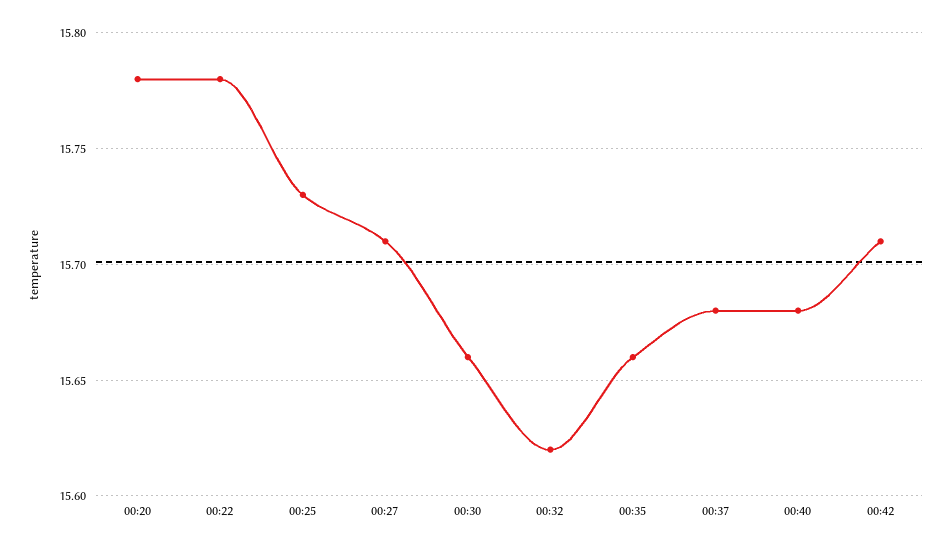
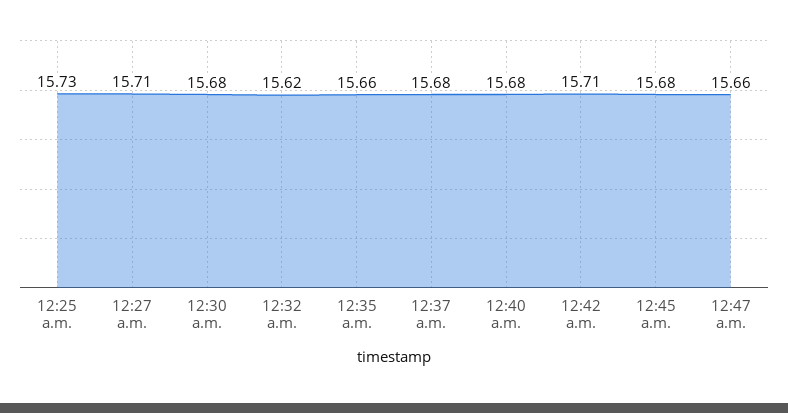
00:20: 15.78 -> none
00:22: 15.78 -> none
00:30: 15.66 -> 15.68
12:45 a.m.: none -> 15.68
12:47 a.m.: none -> 15.66

